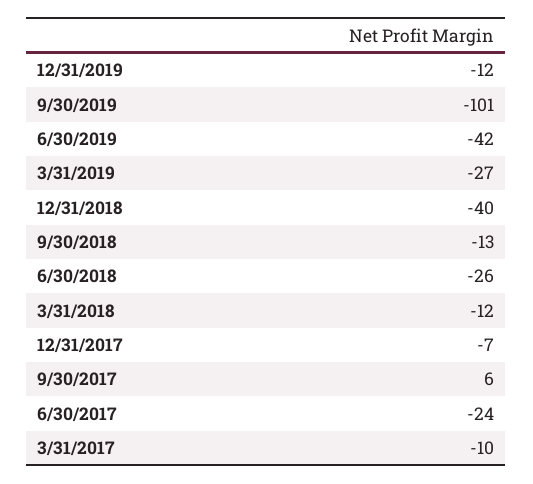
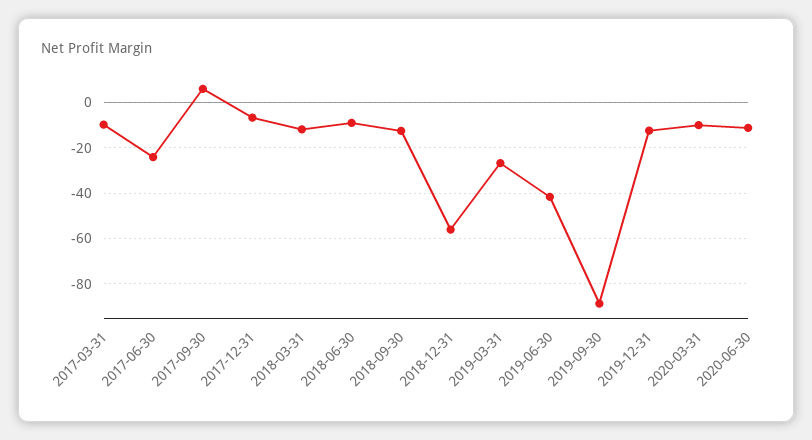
9/30/2019: -101 -> -90
12/31/2018: -40 -> -55
6/30/2018: -26 -> -10
2020-03-31: none -> -10
2020-06-30: none -> -10

